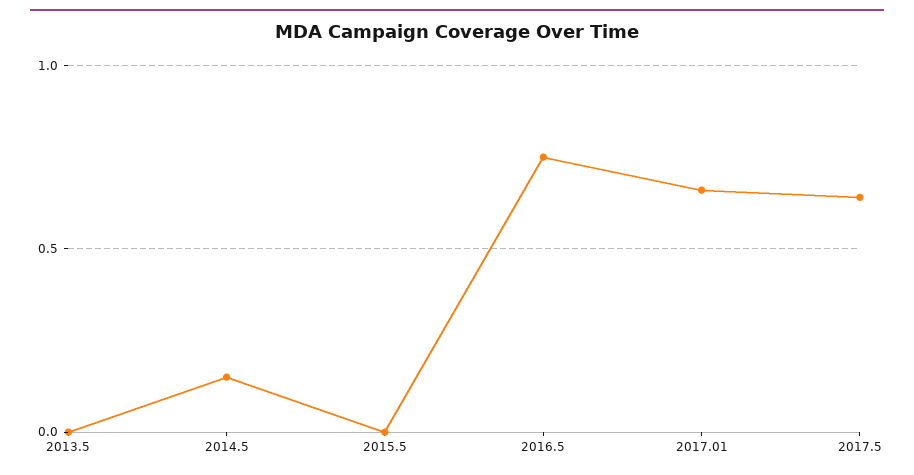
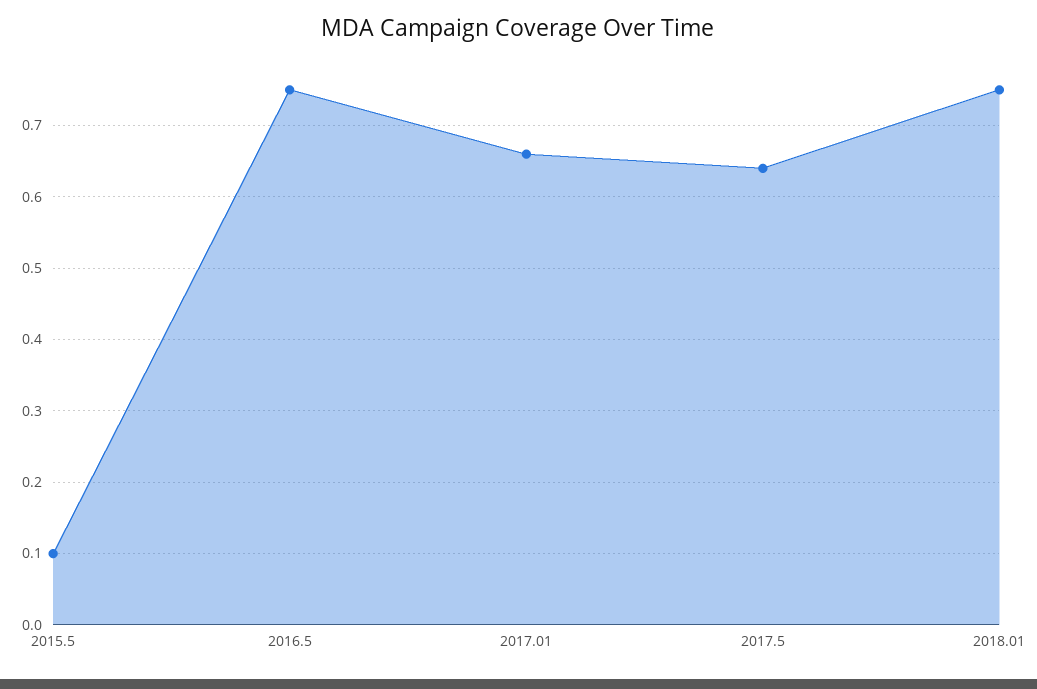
2013.5: 0 -> none
2014.5: 0.15 -> none
2015.5: 0 -> 0.1
2018.01: none -> 0.75

